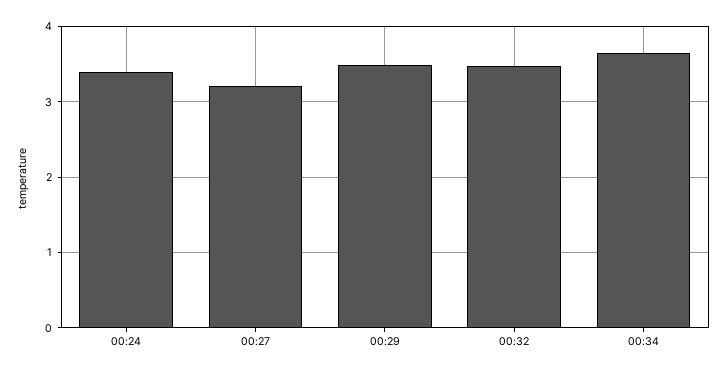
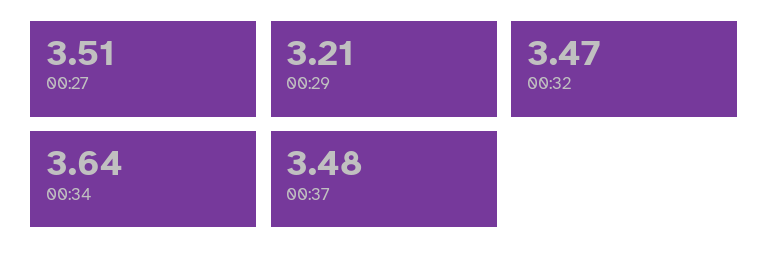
00:24: 3.4 -> none
00:27: 3.2 -> 3.51
00:29: 3.5 -> 3.21
00:37: none -> 3.48

